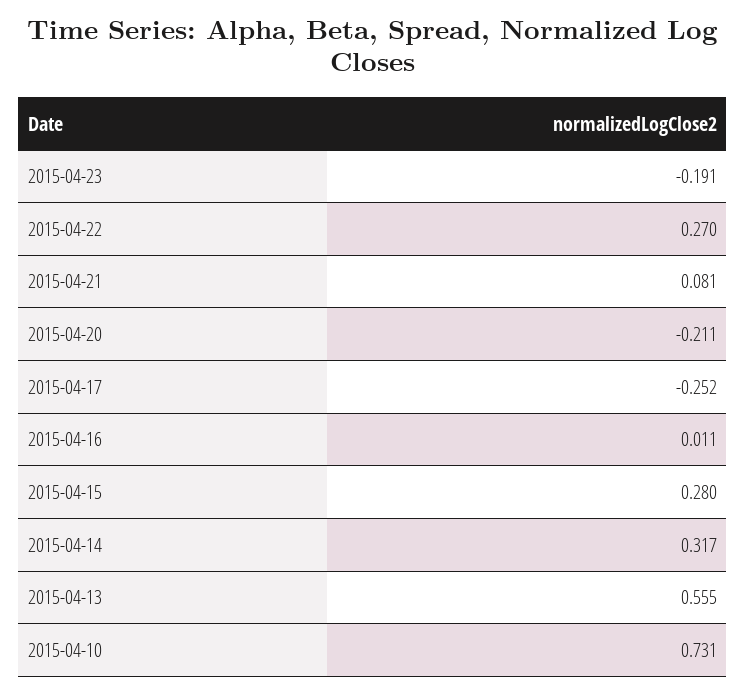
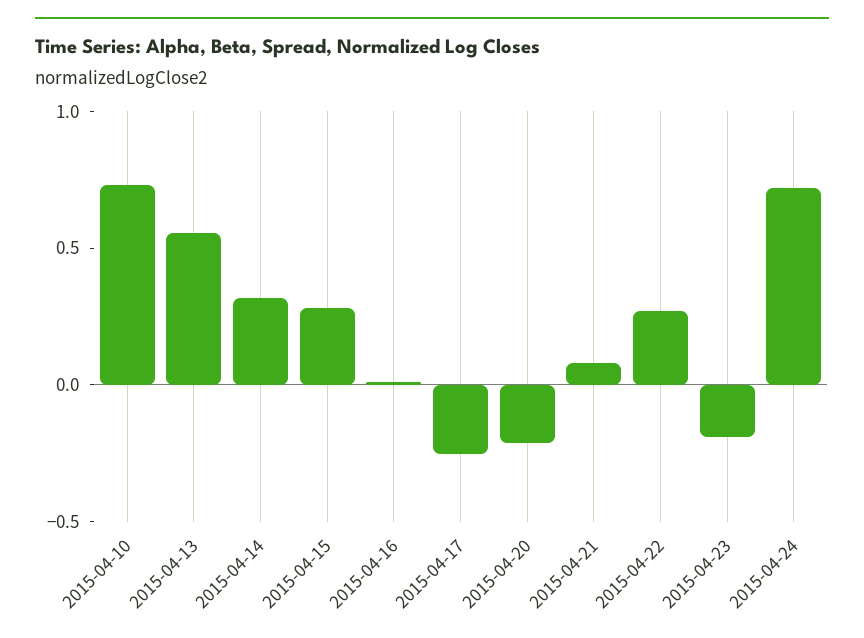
2015-04-24: none -> 0.7

